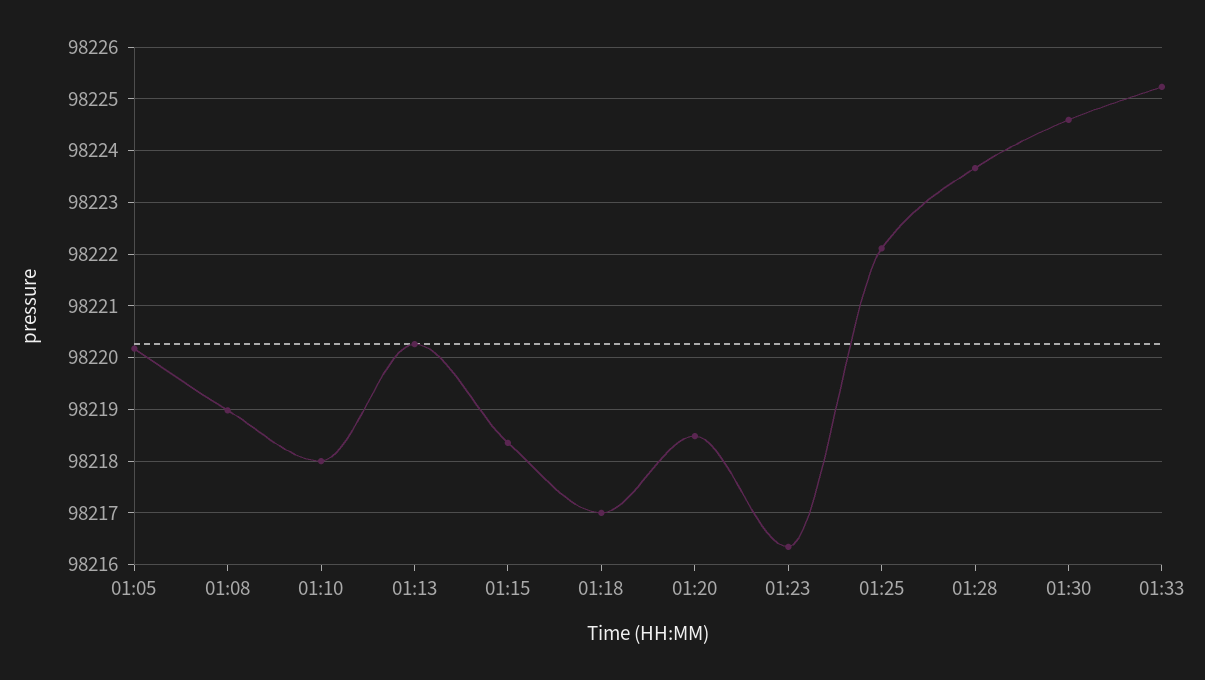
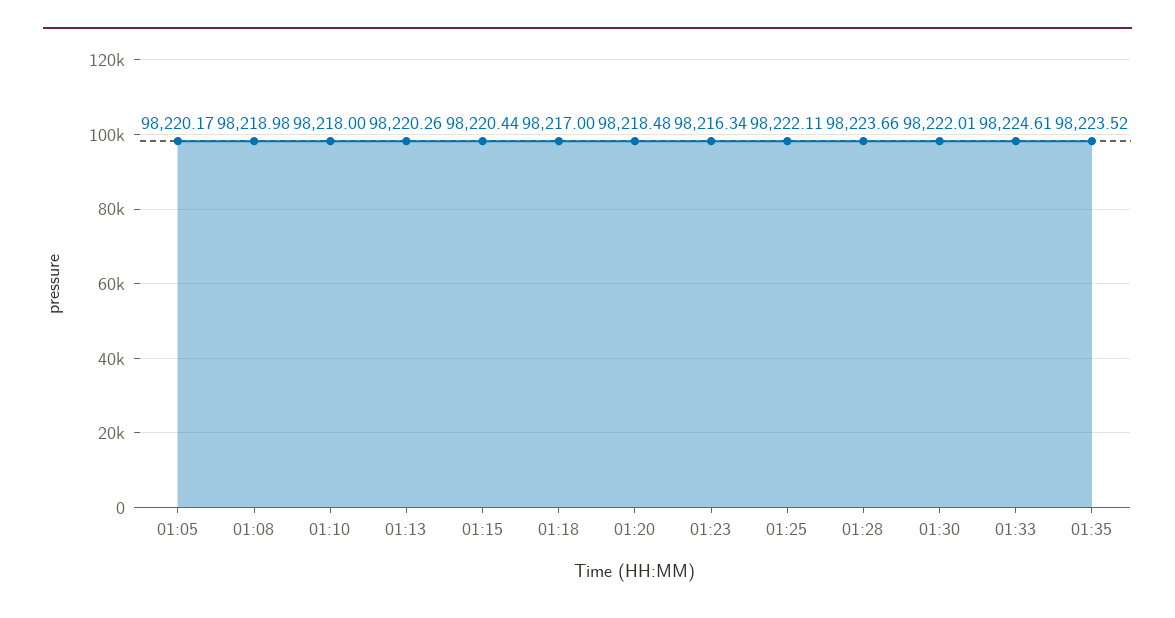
01:15: 98218.4 -> 98220.44
01:30: 98224.6 -> 98222.01
01:33: 98225.2 -> 98224.61
01:35: none -> 98223.52

